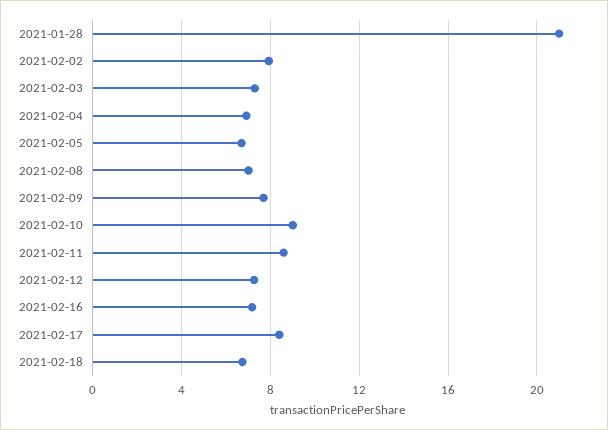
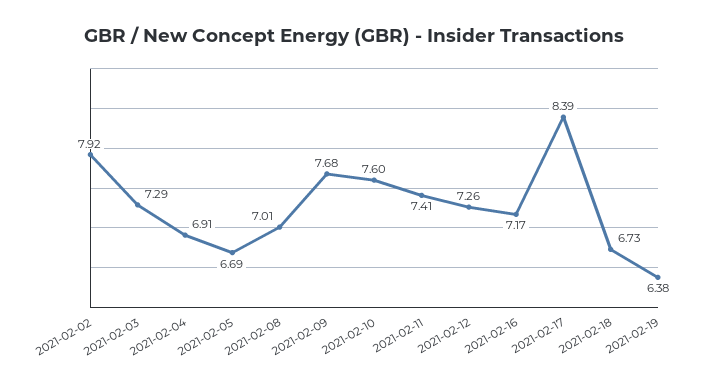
2021-01-28: 21 -> none
2021-02-10: 9 -> 7.6
2021-02-11: 8.5 -> 7.41
2021-02-19: none -> 6.38

